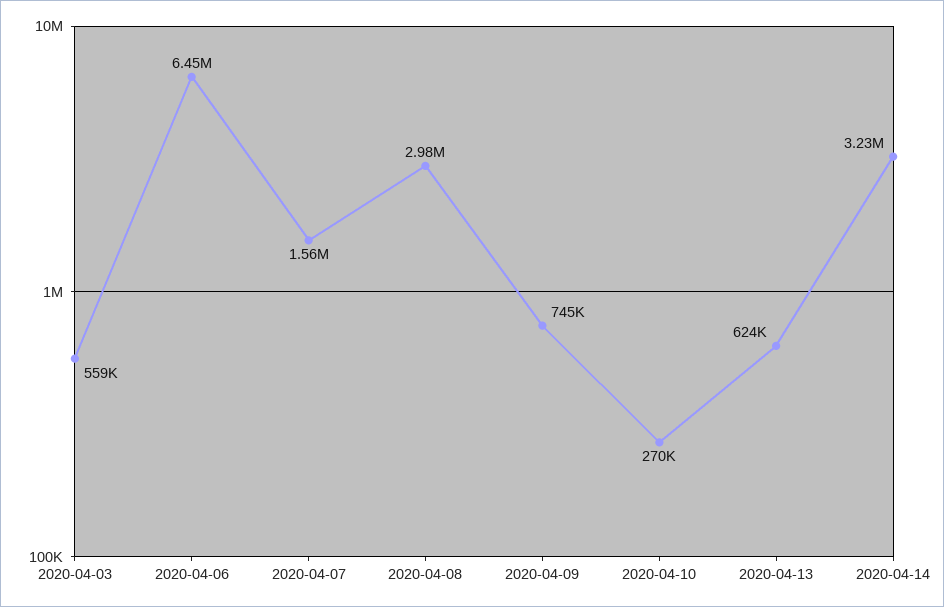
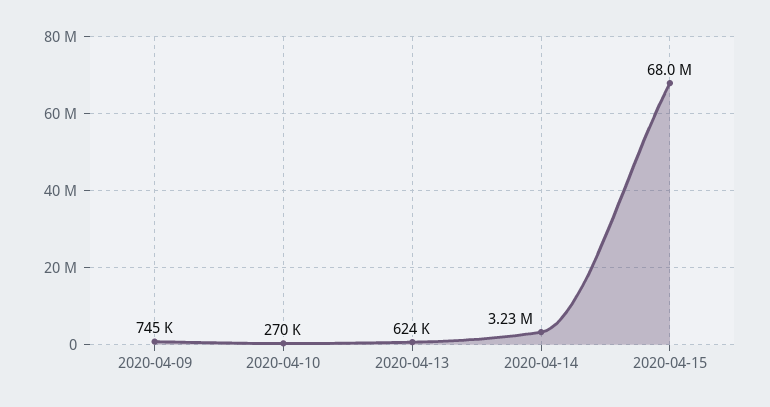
2020-04-03: 559000 -> none
2020-04-06: 6450000 -> none
2020-04-07: 1560000 -> none
2020-04-08: 2980000 -> none
2020-04-15: none -> 68000000

